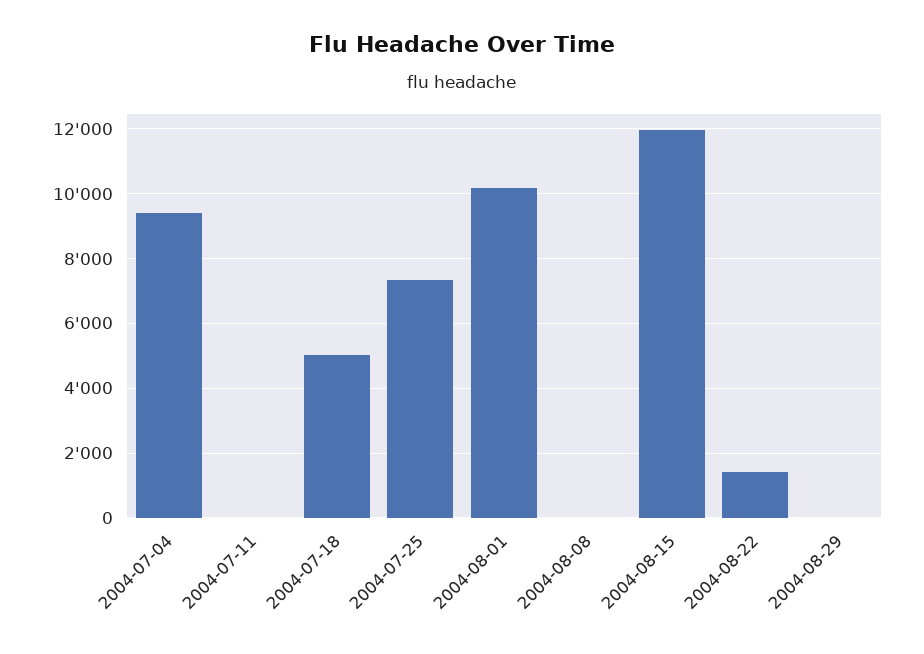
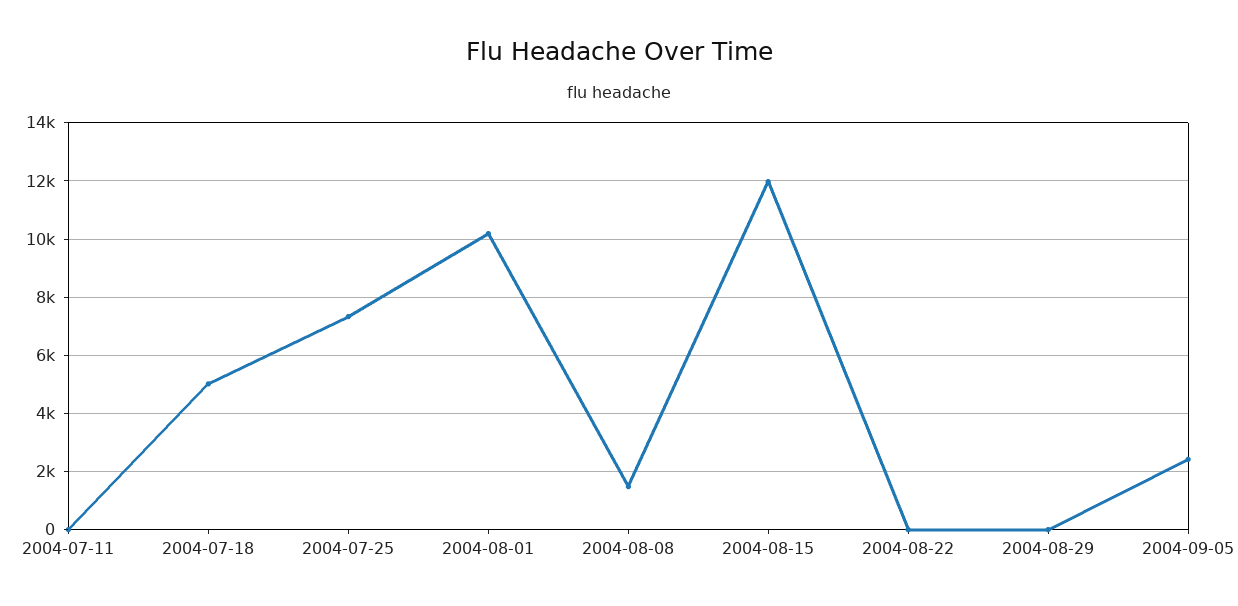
2004-07-04: 9400 -> none
2004-08-08: 0 -> 1500
2004-08-22: 1400 -> 0
2004-09-05: none -> 2500

